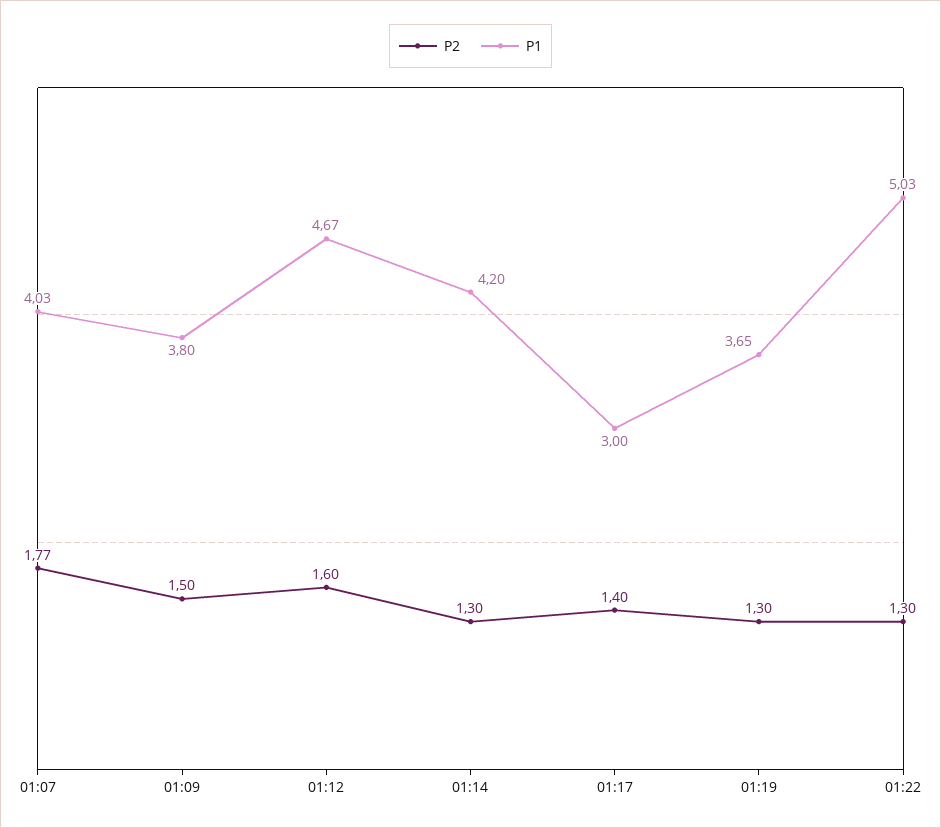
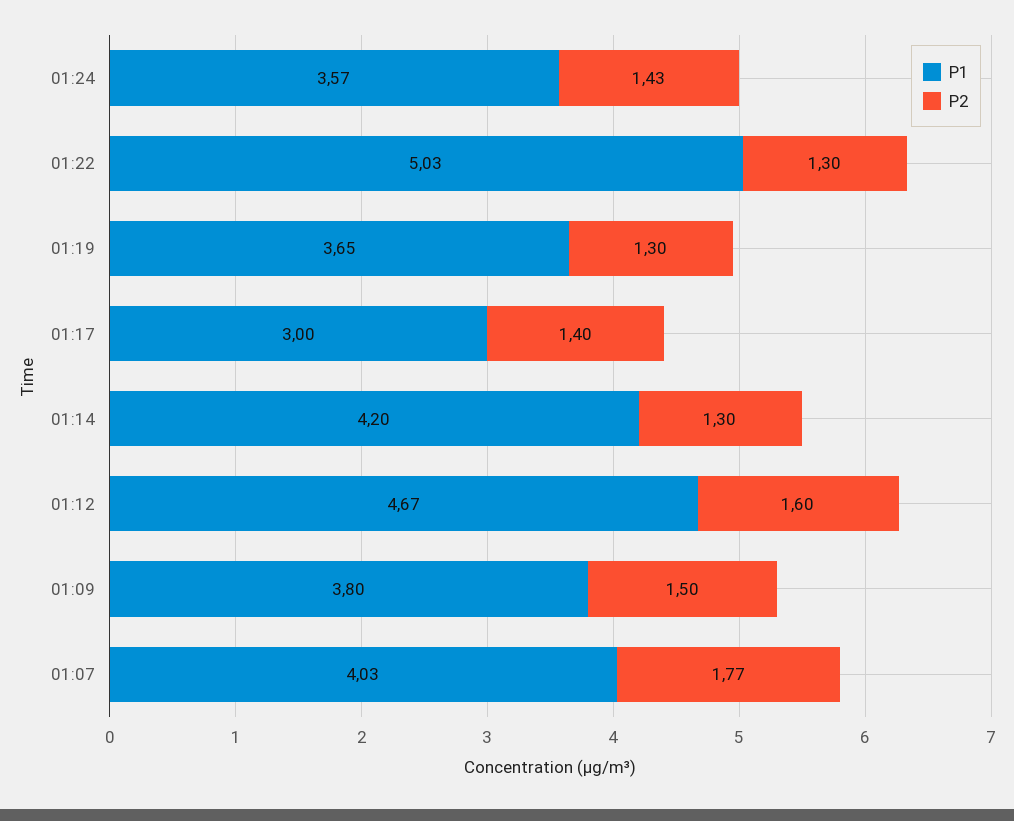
P1, 01:24: none -> 3.57
P2, 01:24: none -> 1.43

